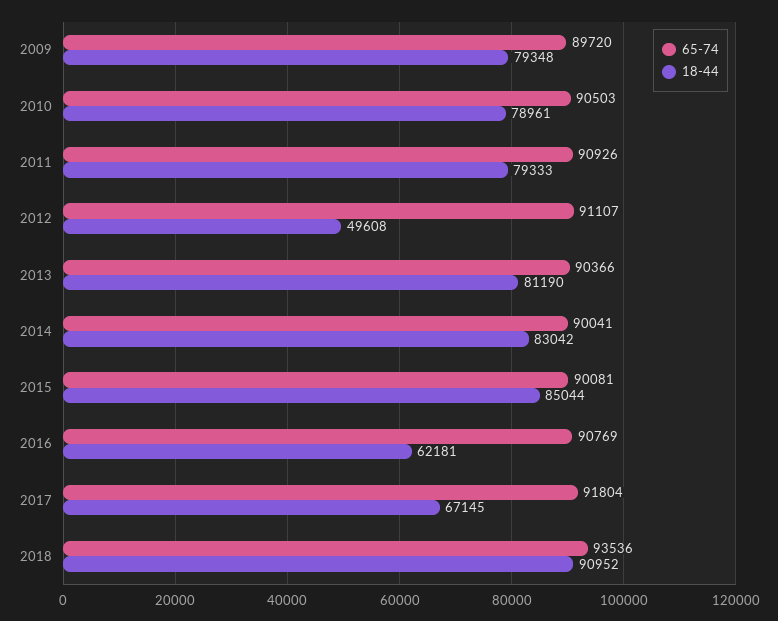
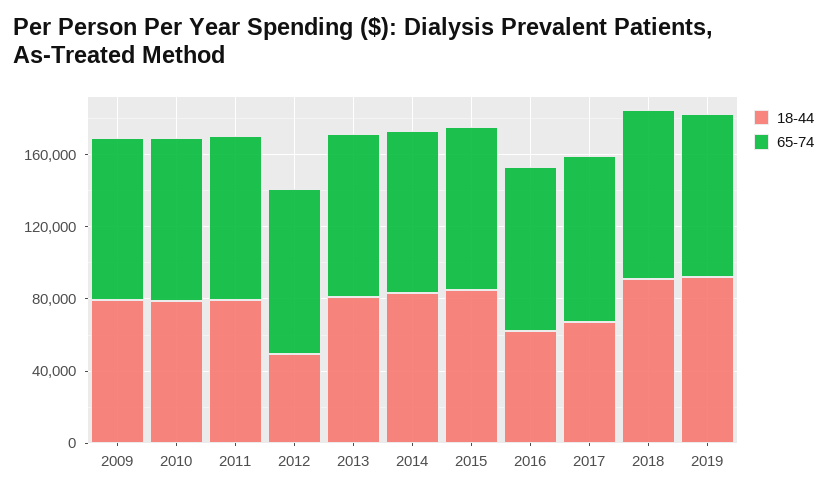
18-44, 2019: none -> 90000
65-74, 2019: none -> 90000

